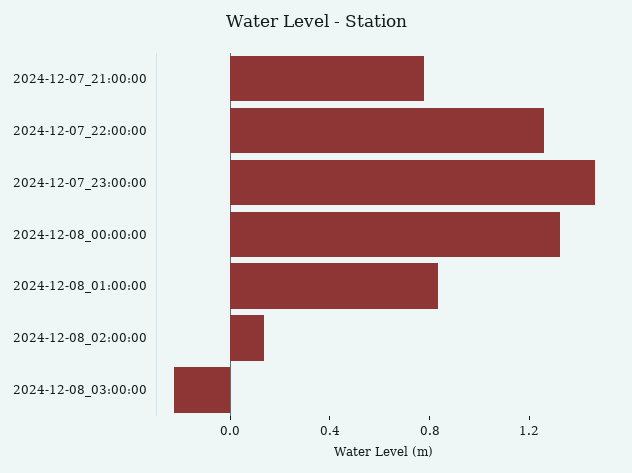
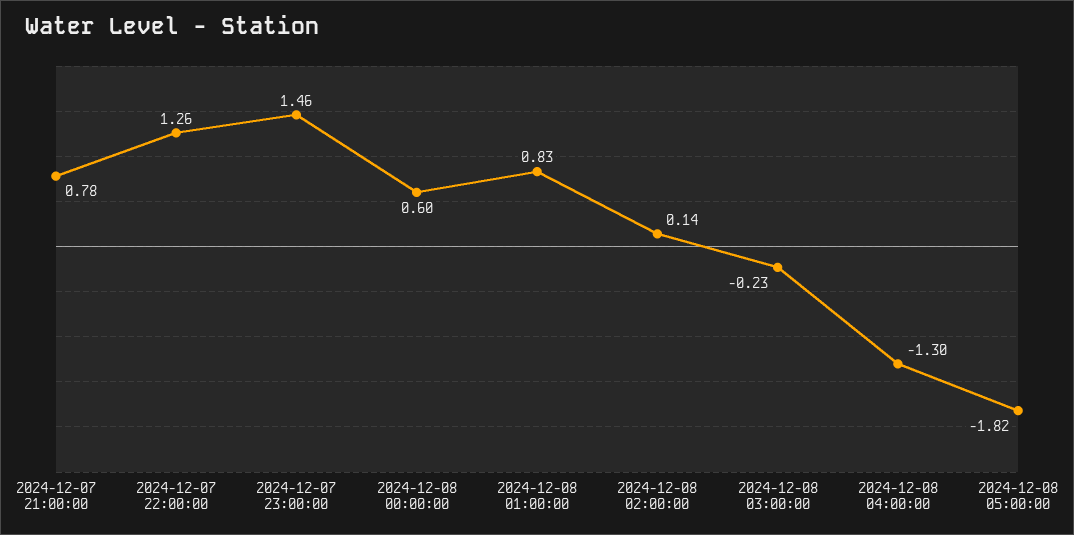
2024-12-08_00:00:00: 1.3 -> 0.6
2024-12-08 04:00:00: none -> -1.3
2024-12-08 05:00:00: none -> -1.82

